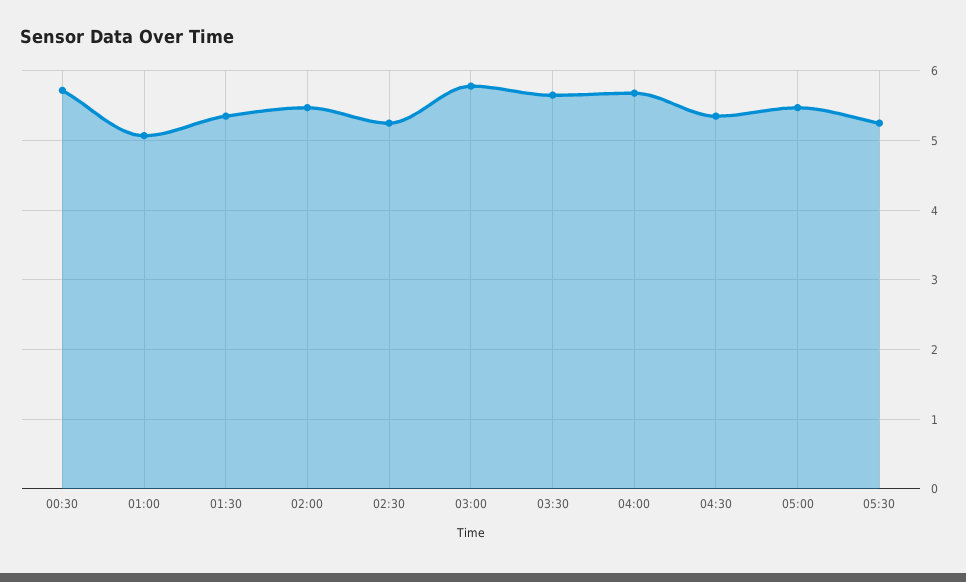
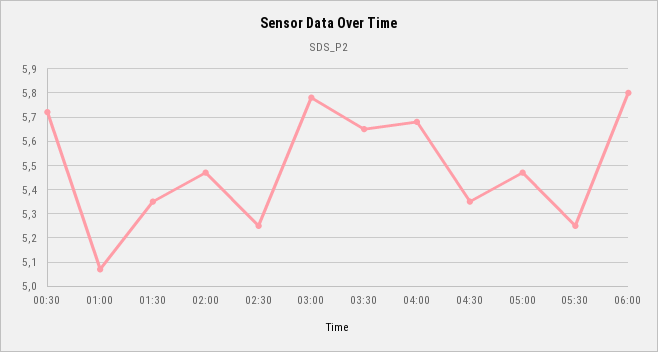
06:00: none -> 5.8

